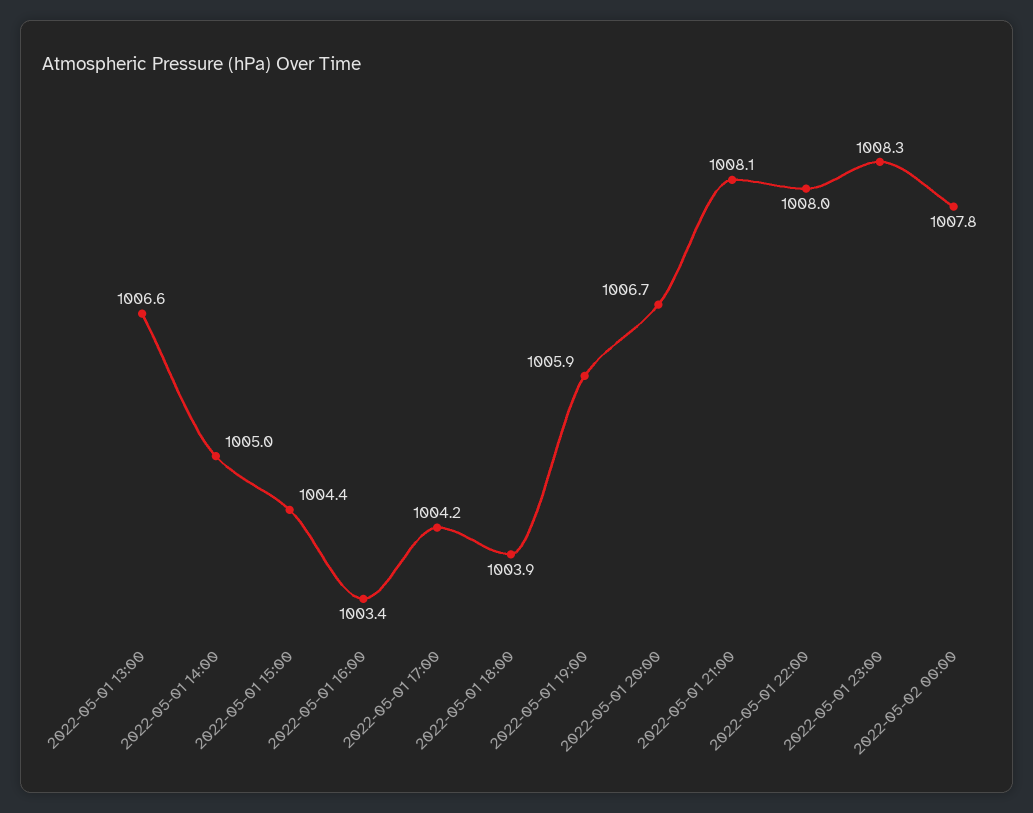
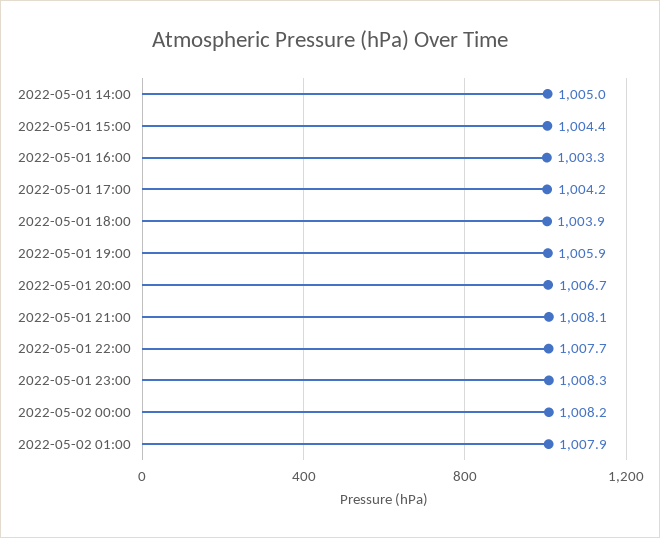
2022-05-01 13:00: 1006.6 -> none
2022-05-01 16:00: 1003.4 -> 1003.3
2022-05-01 22:00: 1008 -> 1007.7
2022-05-02 00:00: 1007.8 -> 1008.2
2022-05-02 01:00: none -> 1007.9

